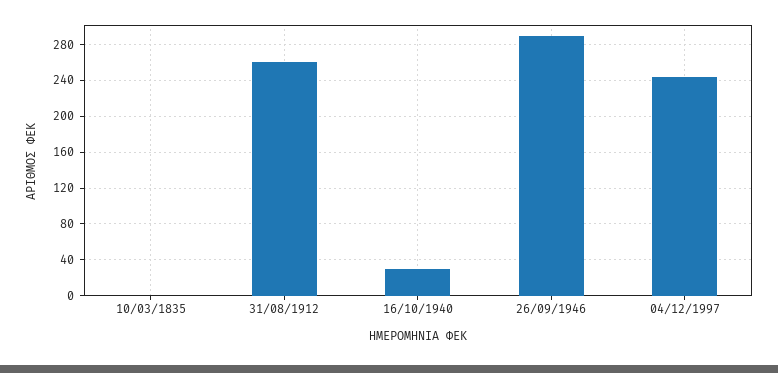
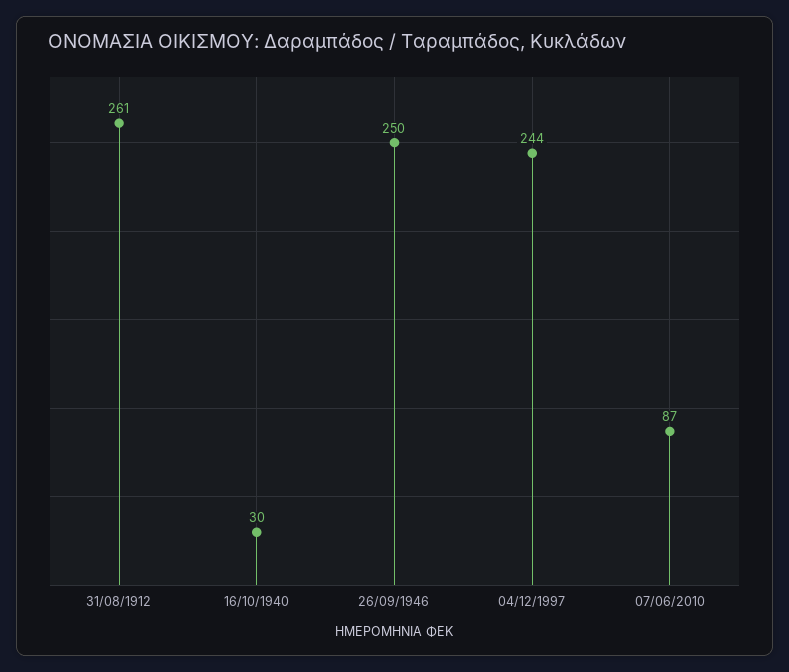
10/03/1835: 0 -> none
26/09/1946: 290 -> 250
07/06/2010: none -> 87

